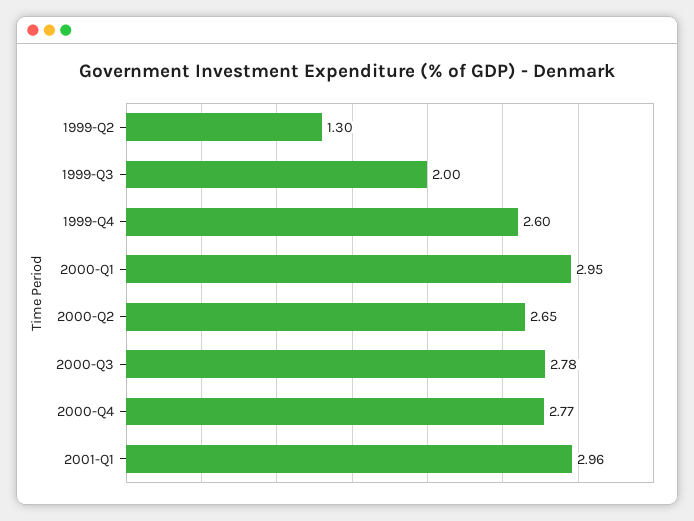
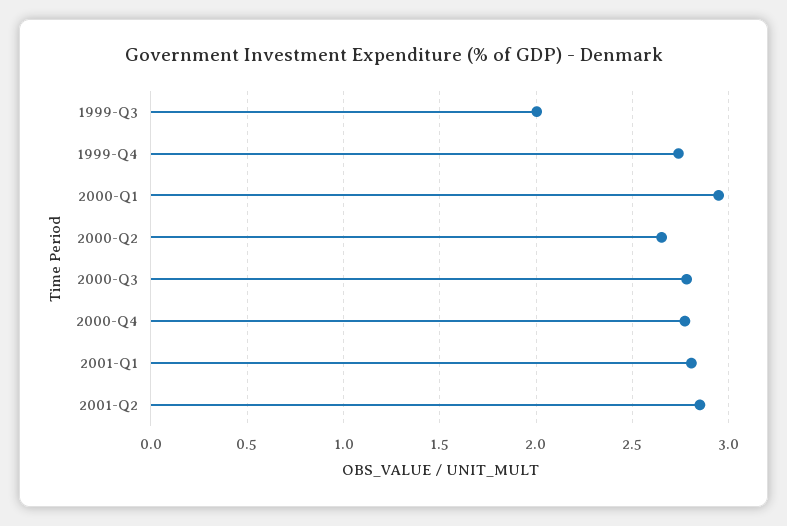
1999-Q2: 1.3 -> none
1999-Q4: 2.6 -> 2.75
2001-Q1: 2.96 -> 2.8
2001-Q2: none -> 2.85

